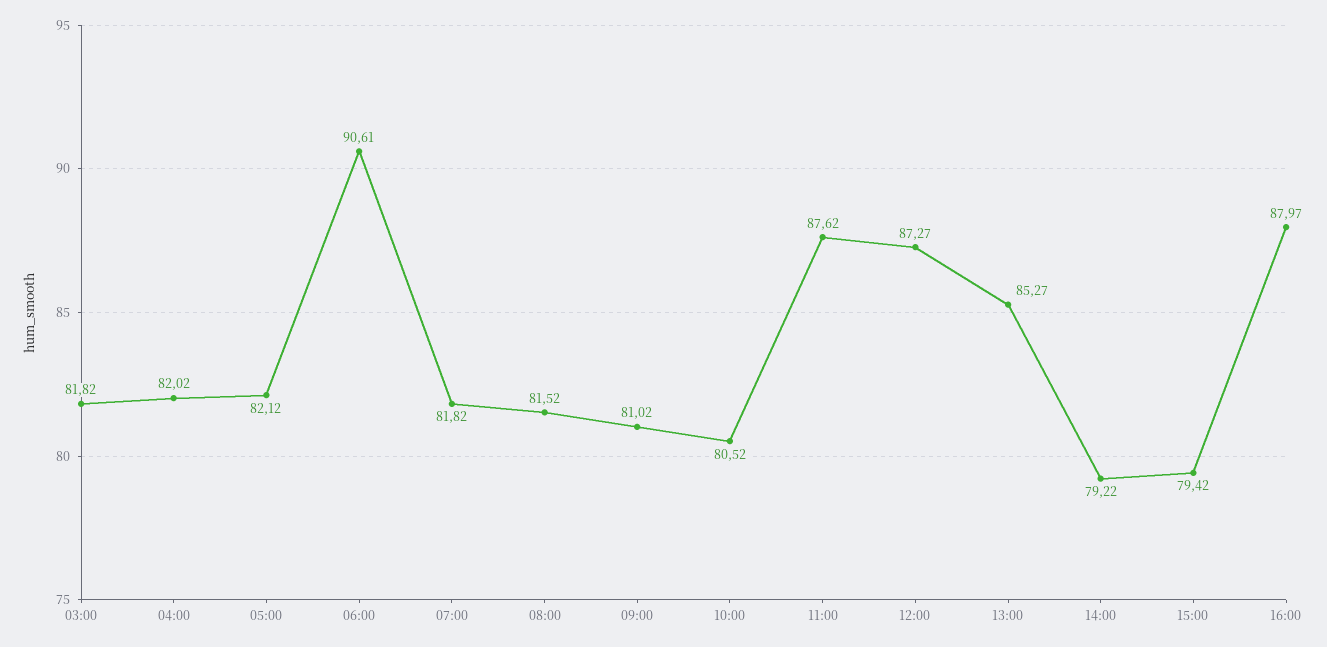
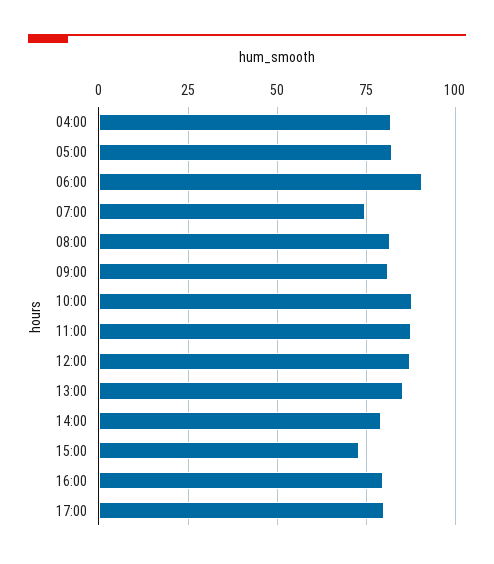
03:00: 81.82 -> none
07:00: 81.82 -> 75
10:00: 80.52 -> 87.5
15:00: 79.42 -> 72.5
16:00: 87.97 -> 80
17:00: none -> 80

